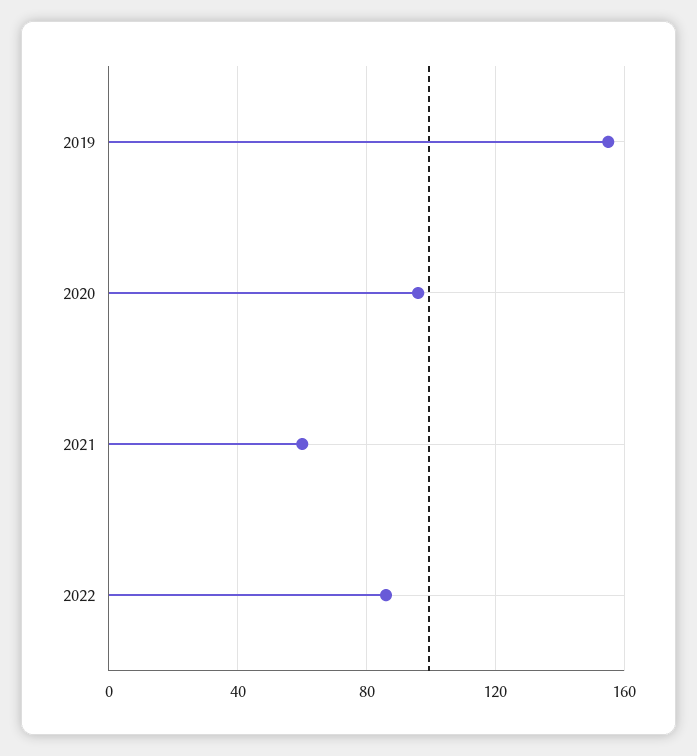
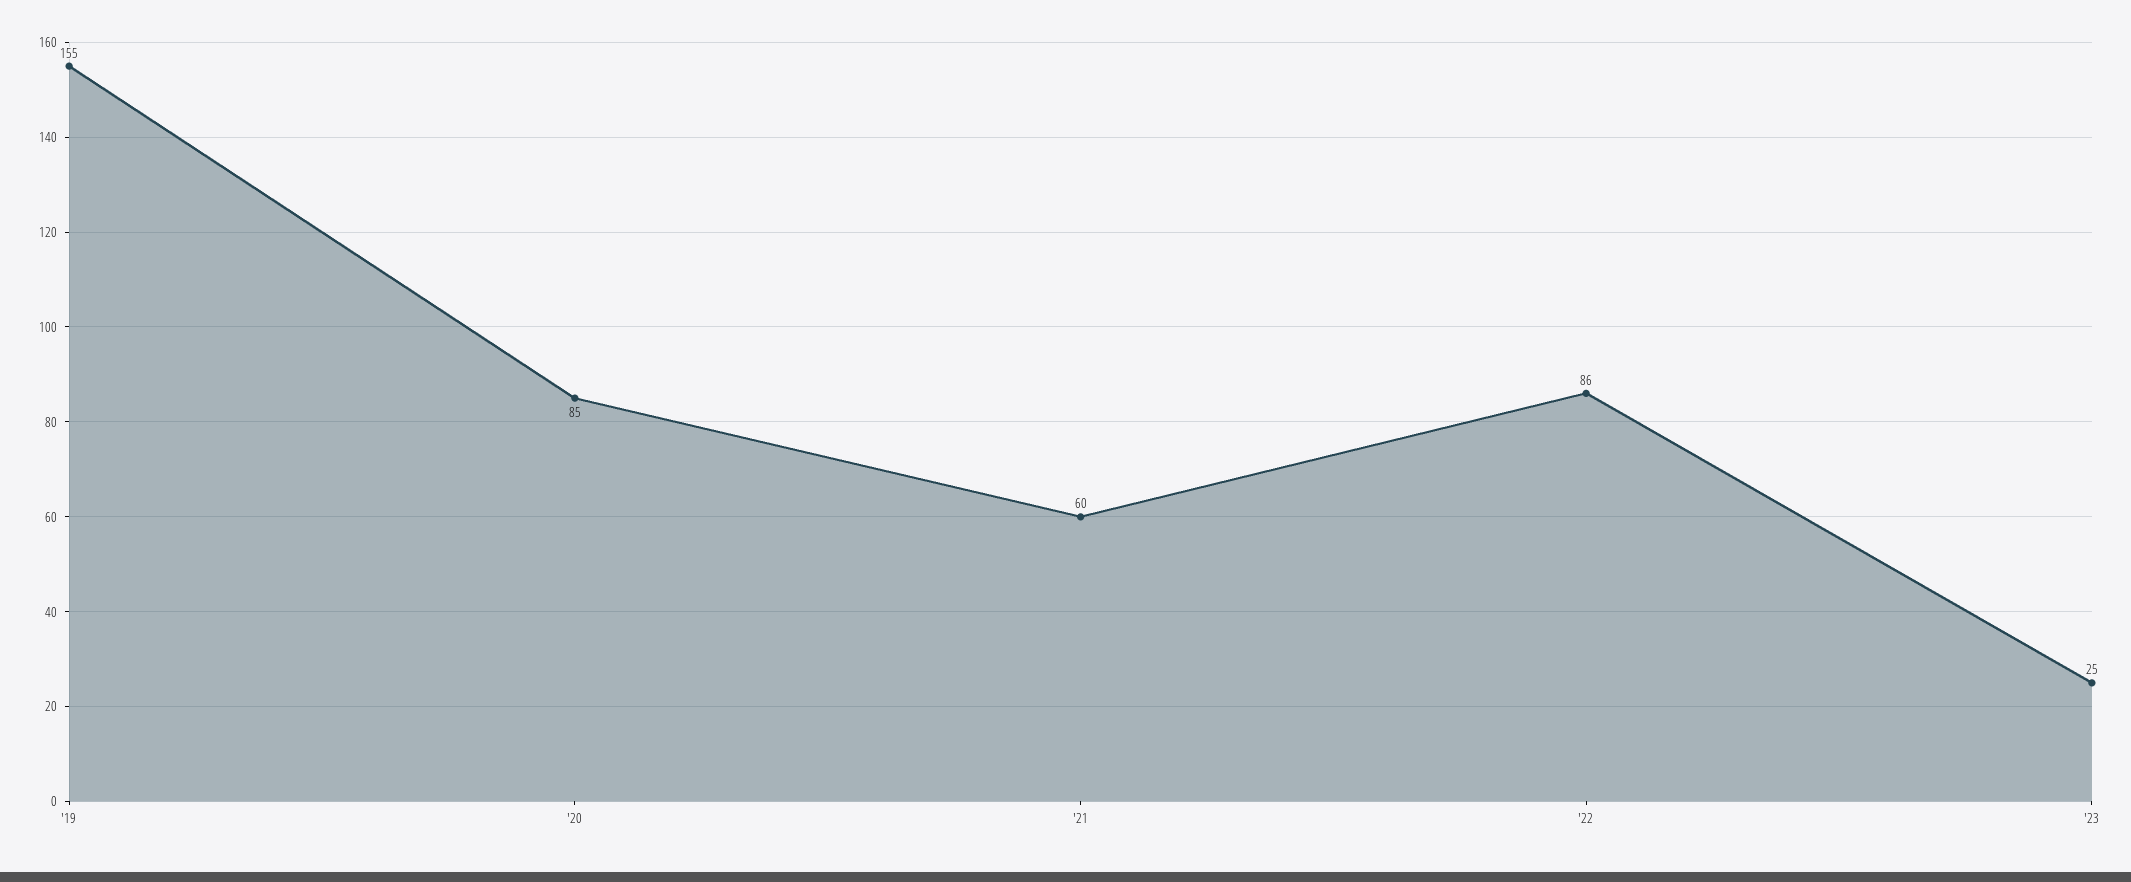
2020: 95 -> 85
'23: none -> 25

